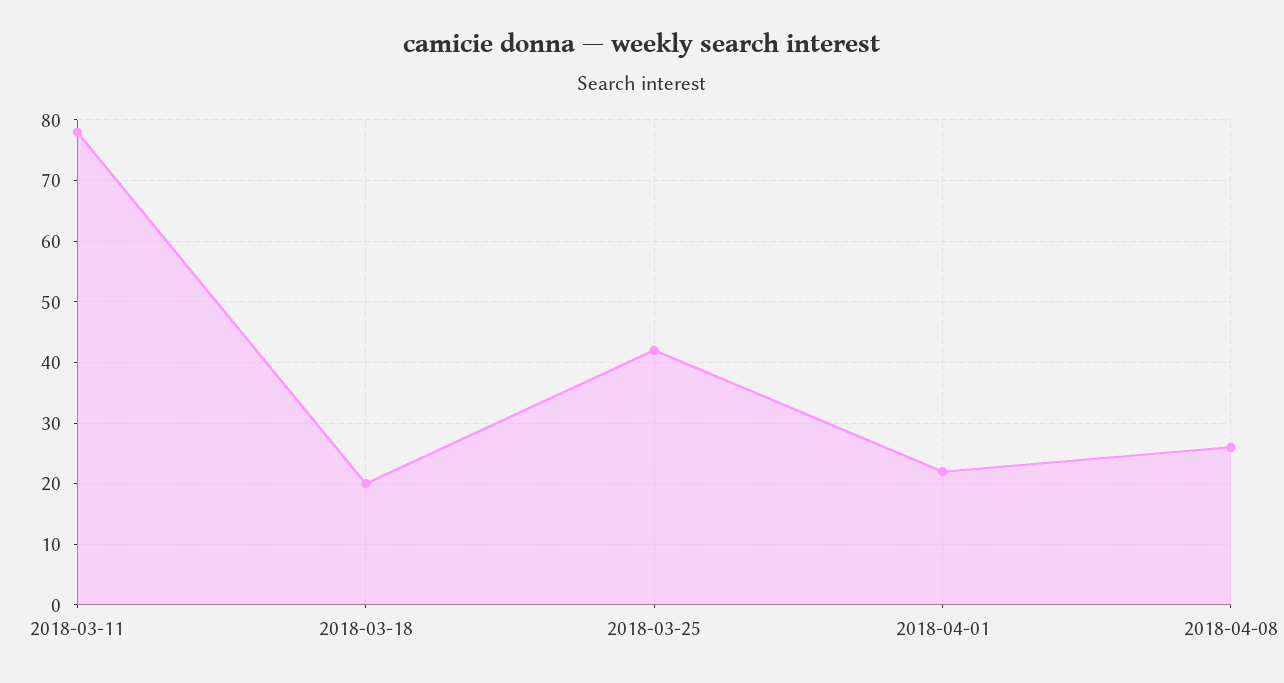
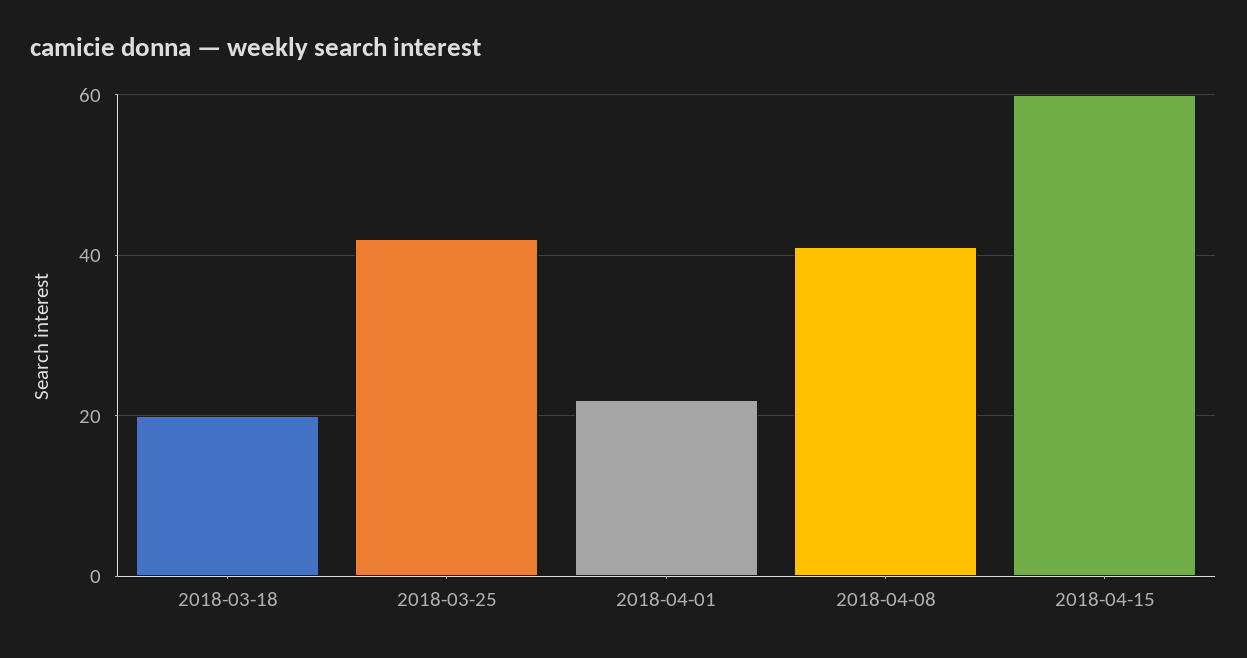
2018-03-11: 78 -> none
2018-04-08: 26 -> 40
2018-04-15: none -> 60

